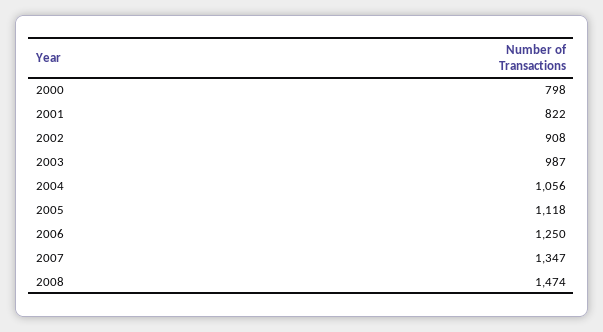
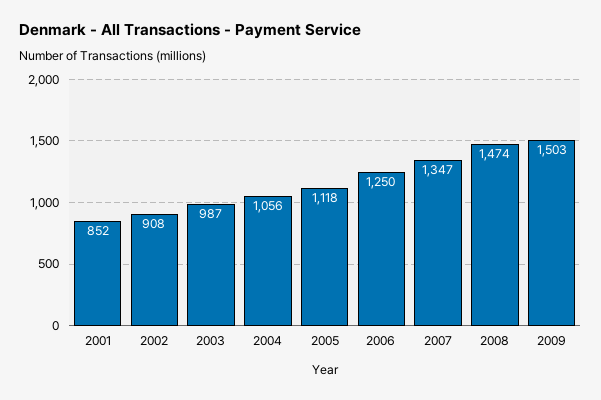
2000: 798 -> none
2001: 822 -> 852
2009: none -> 1503

